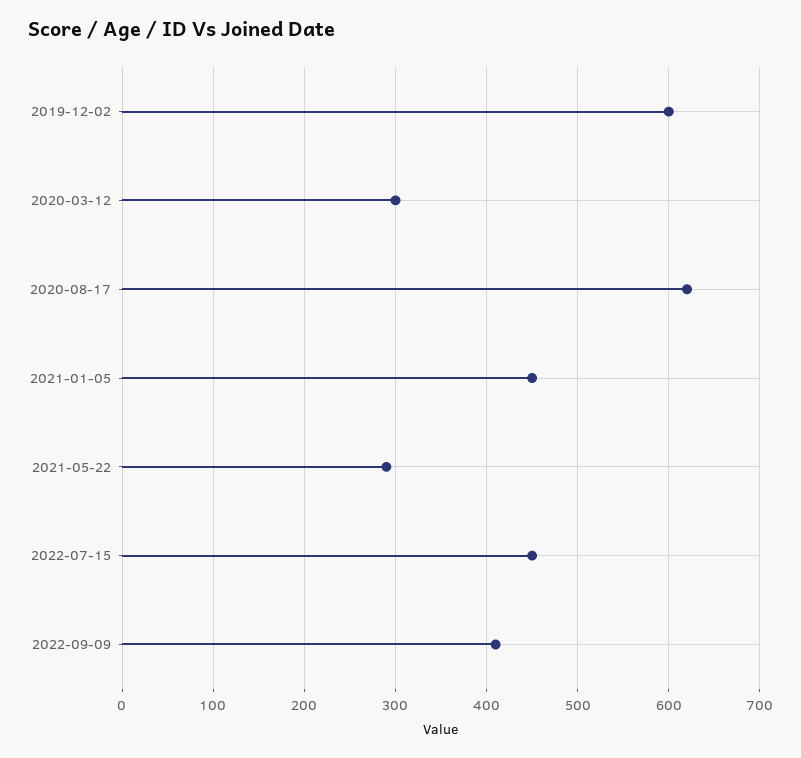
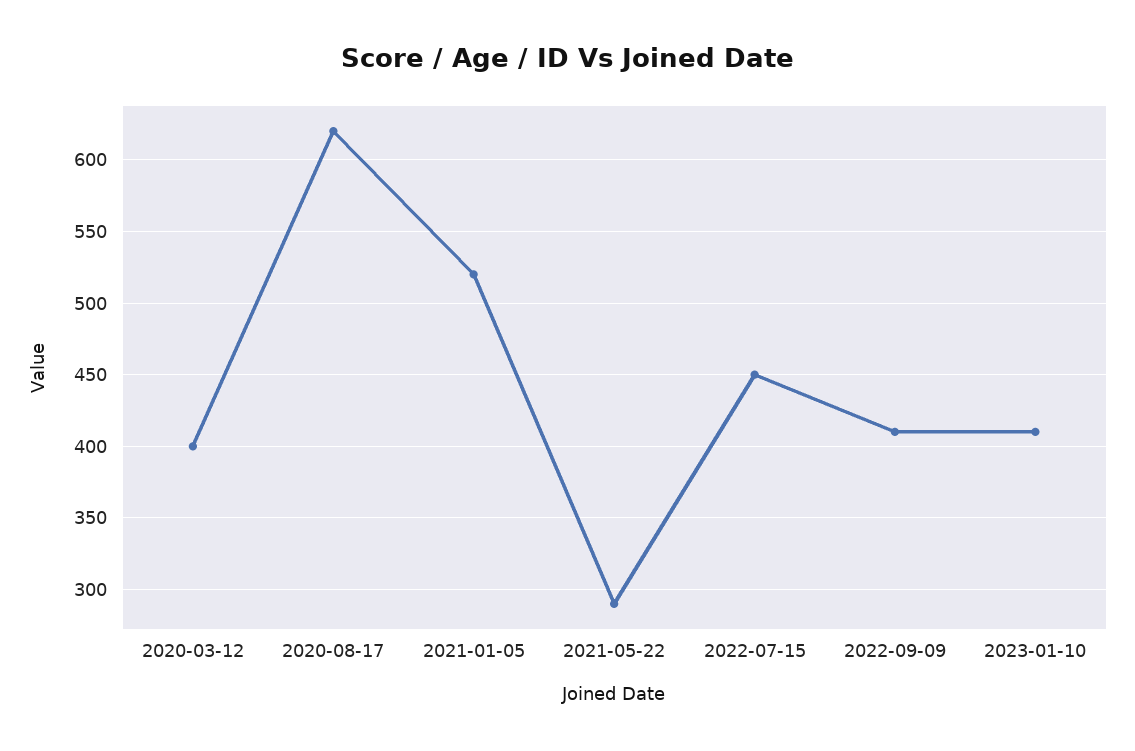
2019-12-02: 600 -> none
2020-03-12: 300 -> 400
2021-01-05: 450 -> 520
2023-01-10: none -> 410

